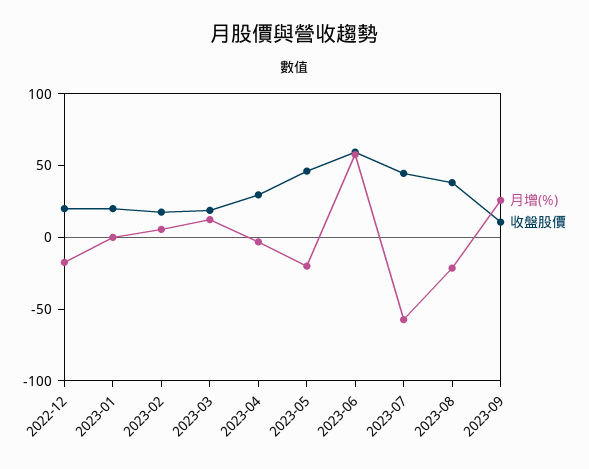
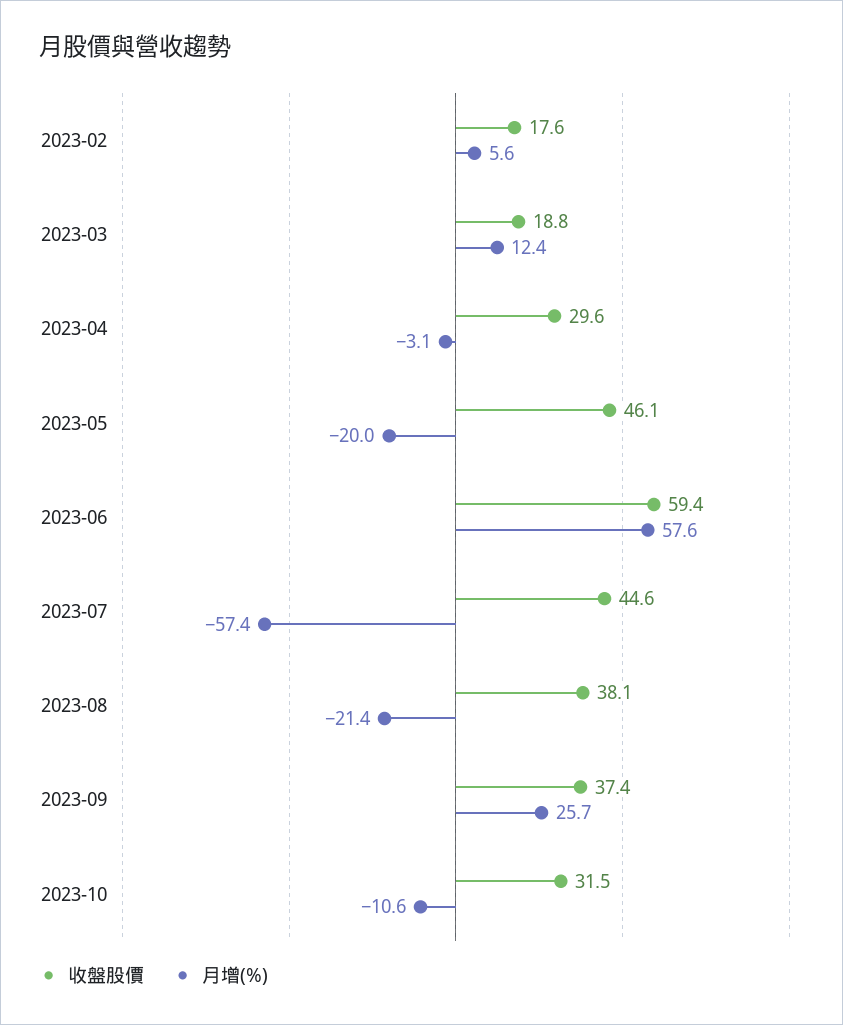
月增(%), 2022-12: -20 -> none
收盤股價, 2022-12: 20 -> none
月增(%), 2023-01: 0 -> none
收盤股價, 2023-01: 20 -> none
收盤股價, 2023-09: 10 -> 37.4
收盤股價, 2023-10: none -> 31.5
月增(%), 2023-10: none -> -10.6

